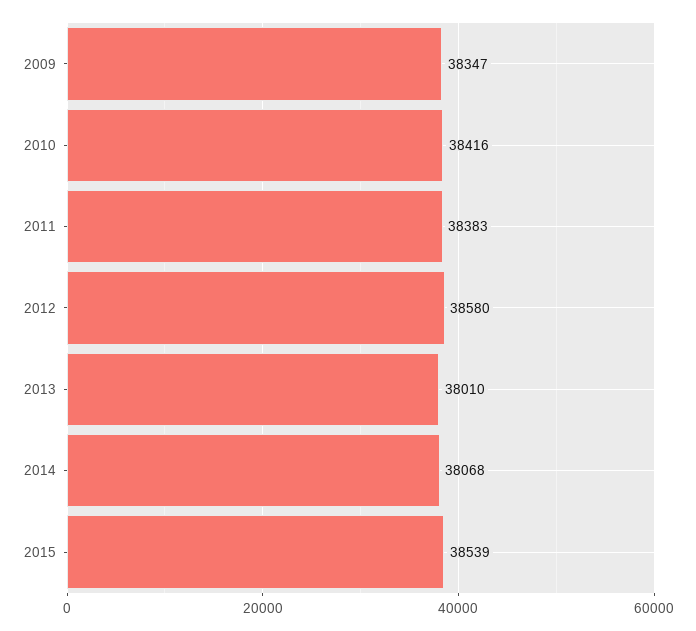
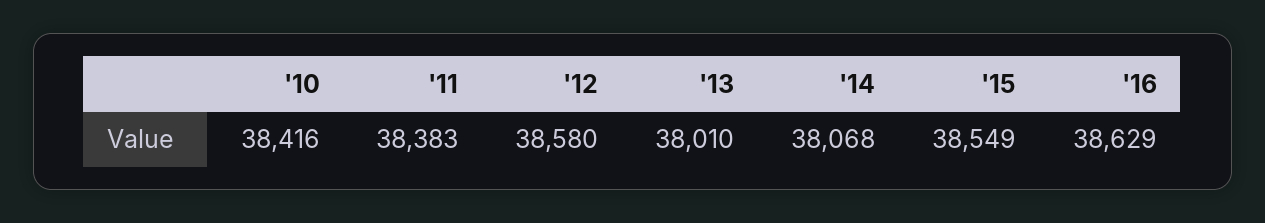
2009: 38347 -> none
2015: 38539 -> 38549
'16: none -> 38629

